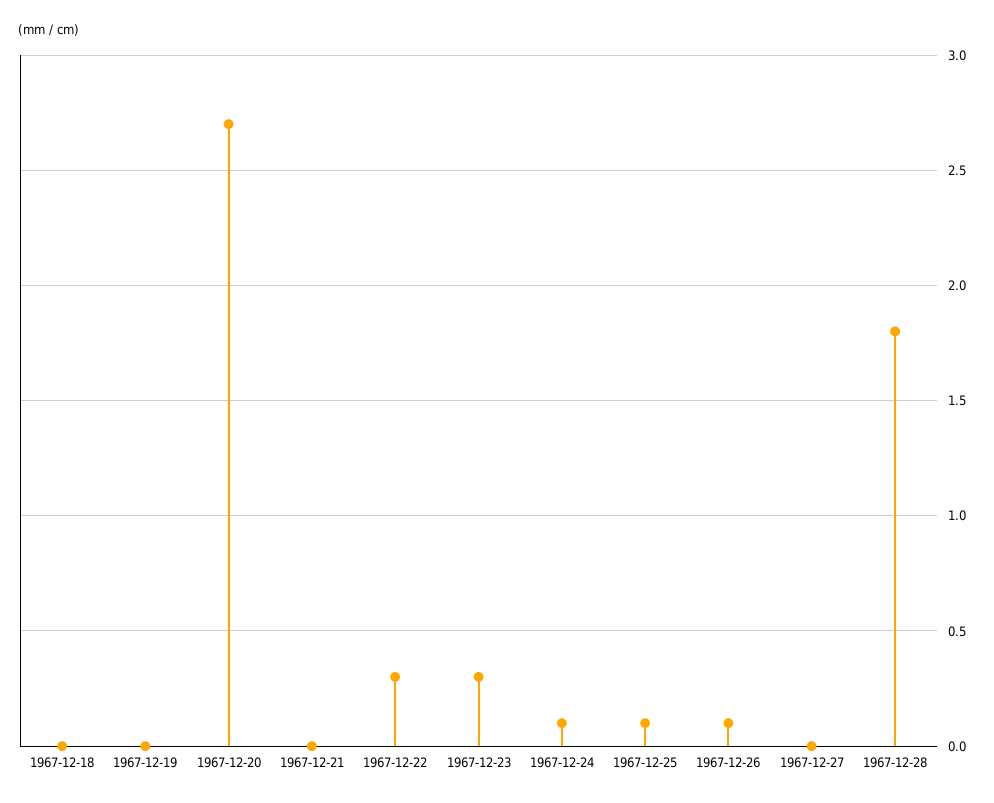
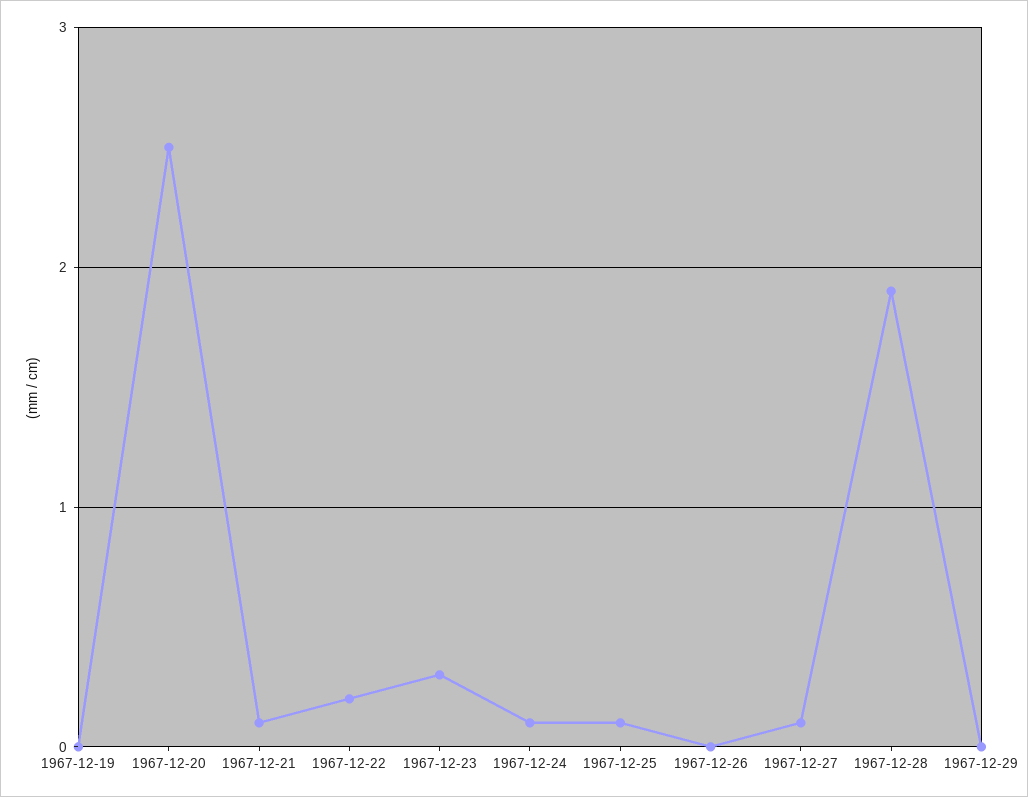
1967-12-18: 0 -> none
1967-12-20: 2.7 -> 2.5
1967-12-21: 0 -> 0.1
1967-12-22: 0.3 -> 0.2
1967-12-26: 0.1 -> 0
1967-12-27: 0 -> 0.1
1967-12-28: 1.8 -> 1.9
1967-12-29: none -> 0

